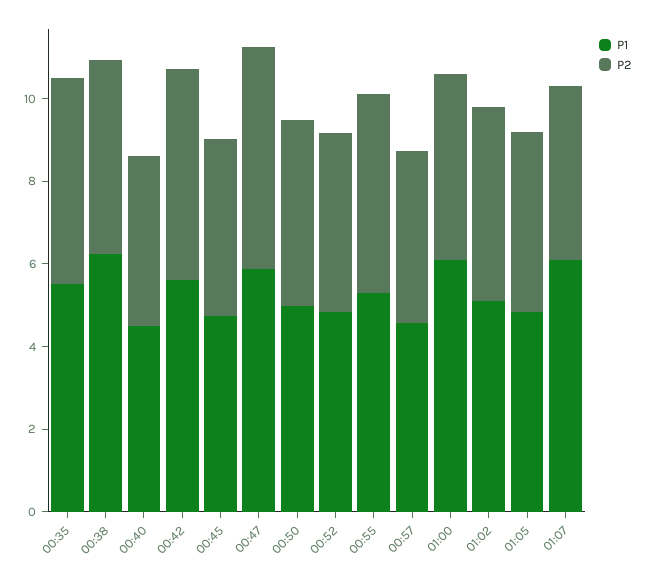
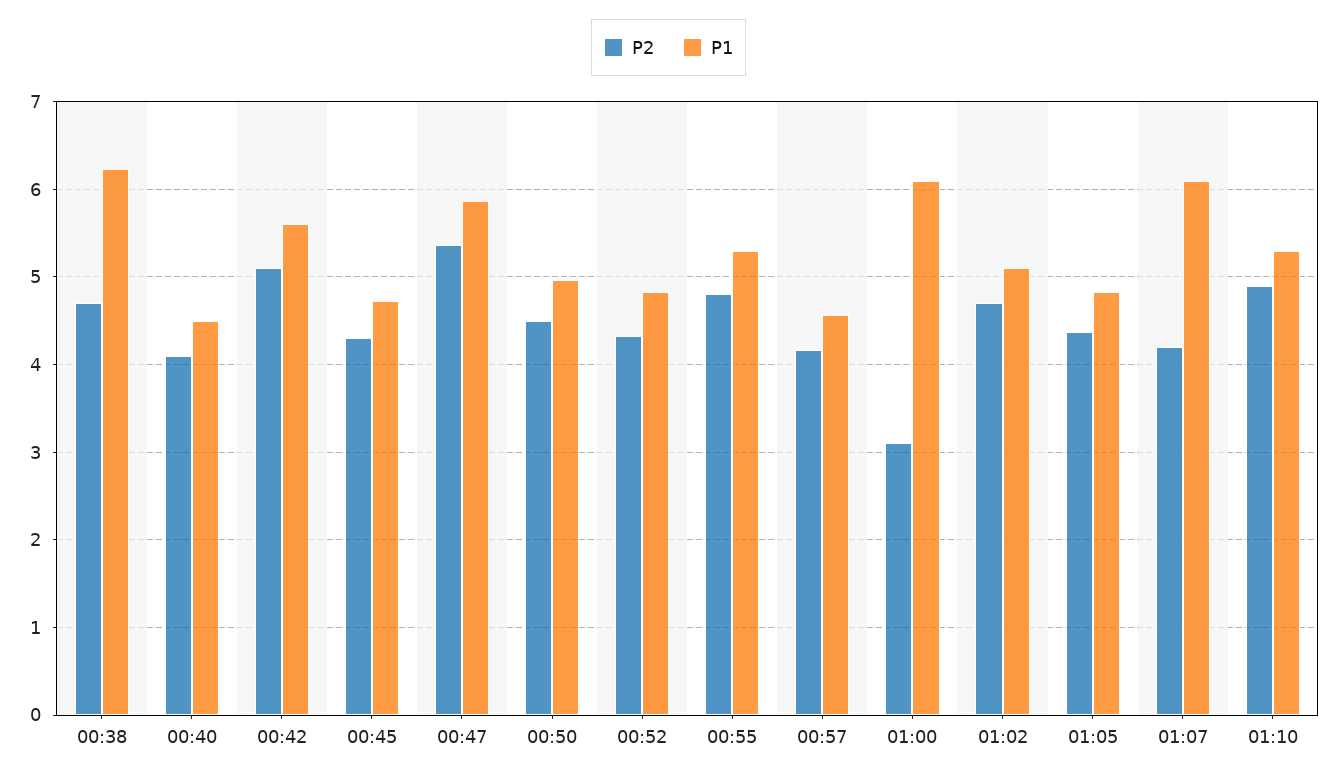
P1, 00:35: 5.5 -> none
P2, 00:35: 5 -> none
P2, 01:00: 4.5 -> 3.1
P2, 01:10: none -> 4.9
P1, 01:10: none -> 5.3

